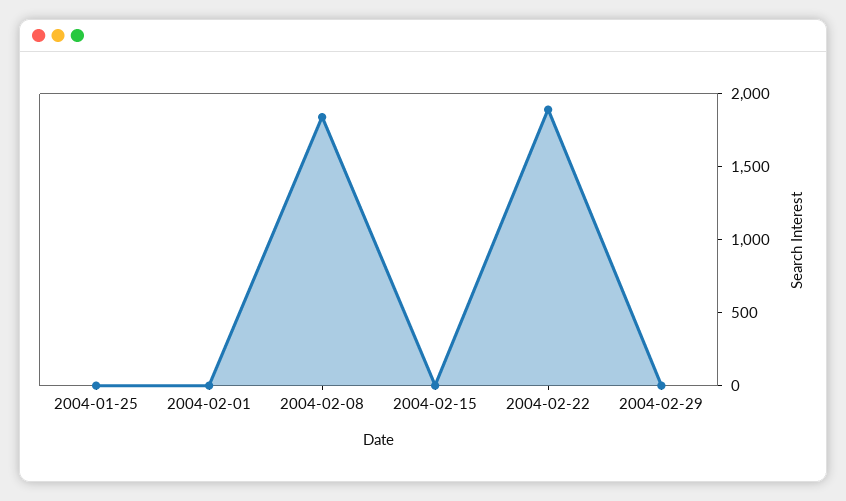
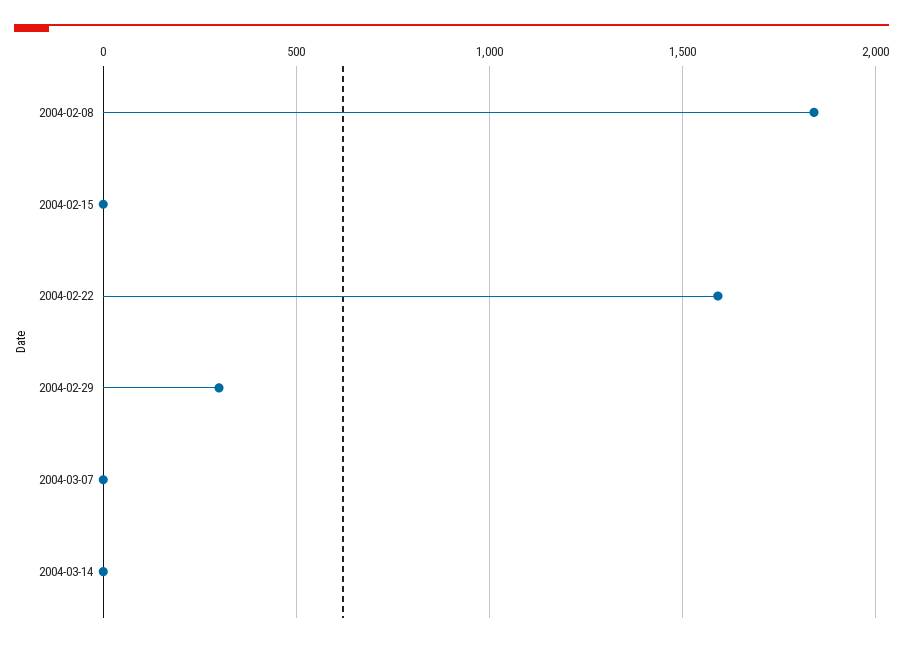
2004-01-25: 0 -> none
2004-02-01: 0 -> none
2004-02-22: 1900 -> 1600
2004-02-29: 0 -> 300
2004-03-07: none -> 0
2004-03-14: none -> 0

